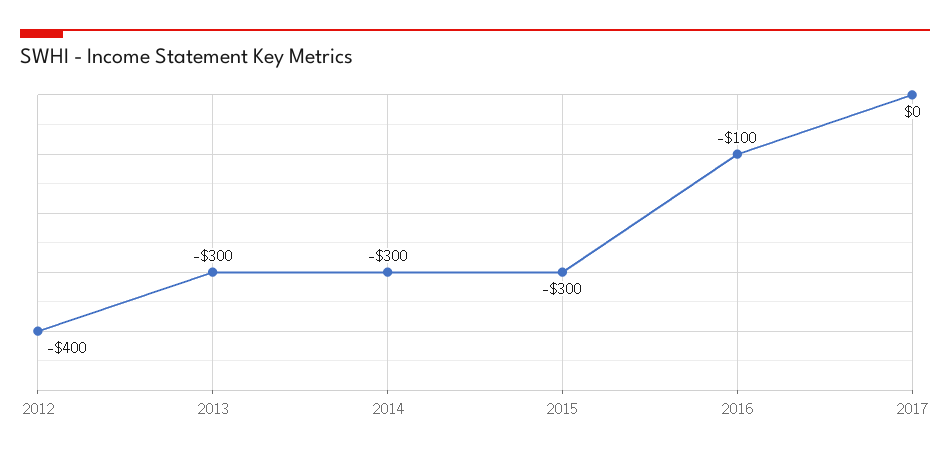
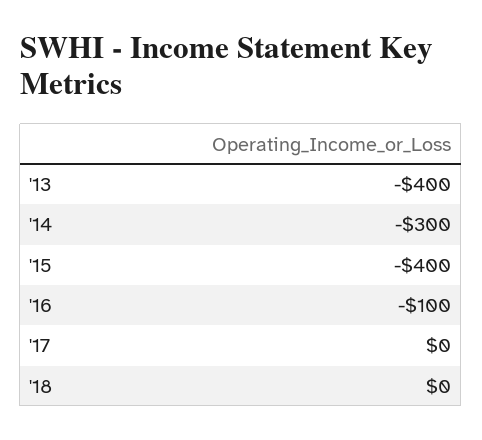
2012: -400 -> none
2013: -300 -> -400
2015: -300 -> -400
'18: none -> 0

